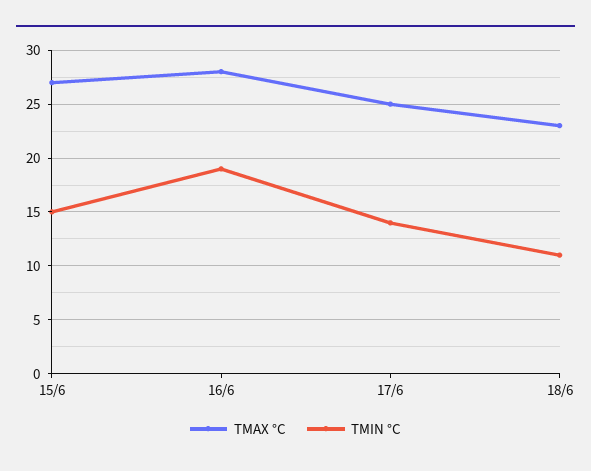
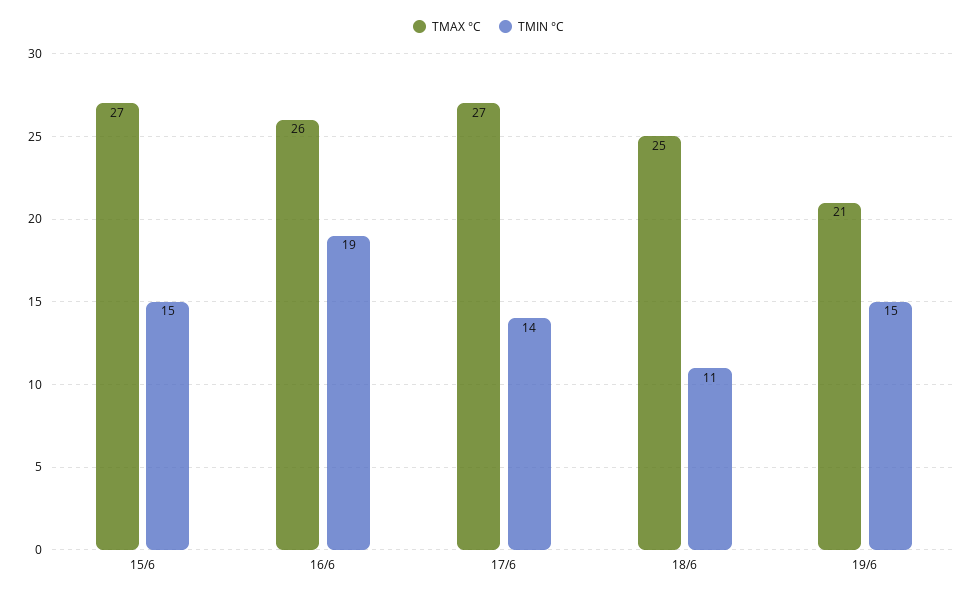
TMAX °C, 16/6: 28 -> 26
TMAX °C, 17/6: 25 -> 27
TMAX °C, 18/6: 23 -> 25
TMAX °C, 19/6: none -> 21
TMIN °C, 19/6: none -> 15

